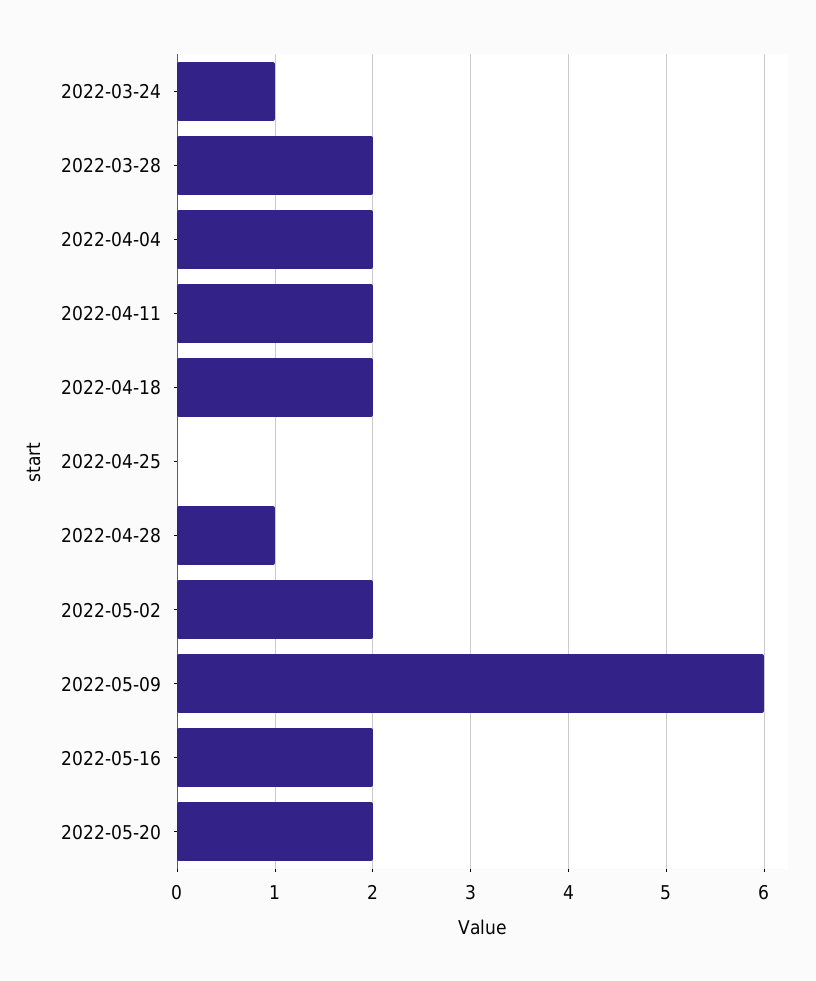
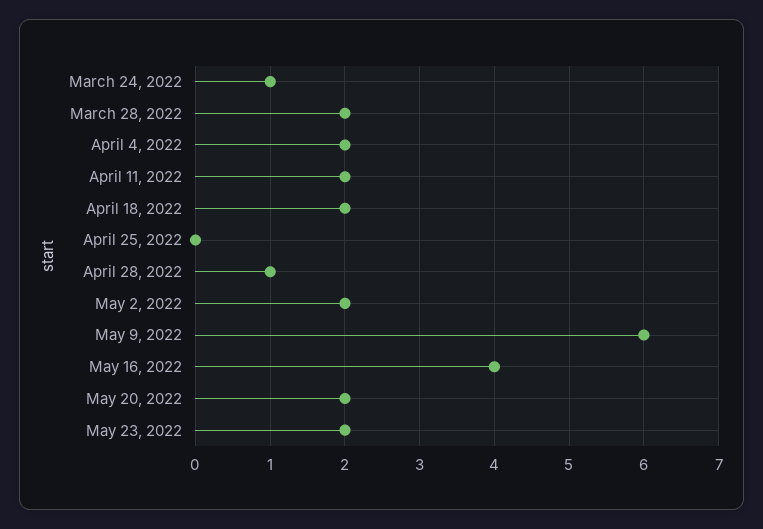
2022-05-16: 2 -> 4
May 23, 2022: none -> 2

